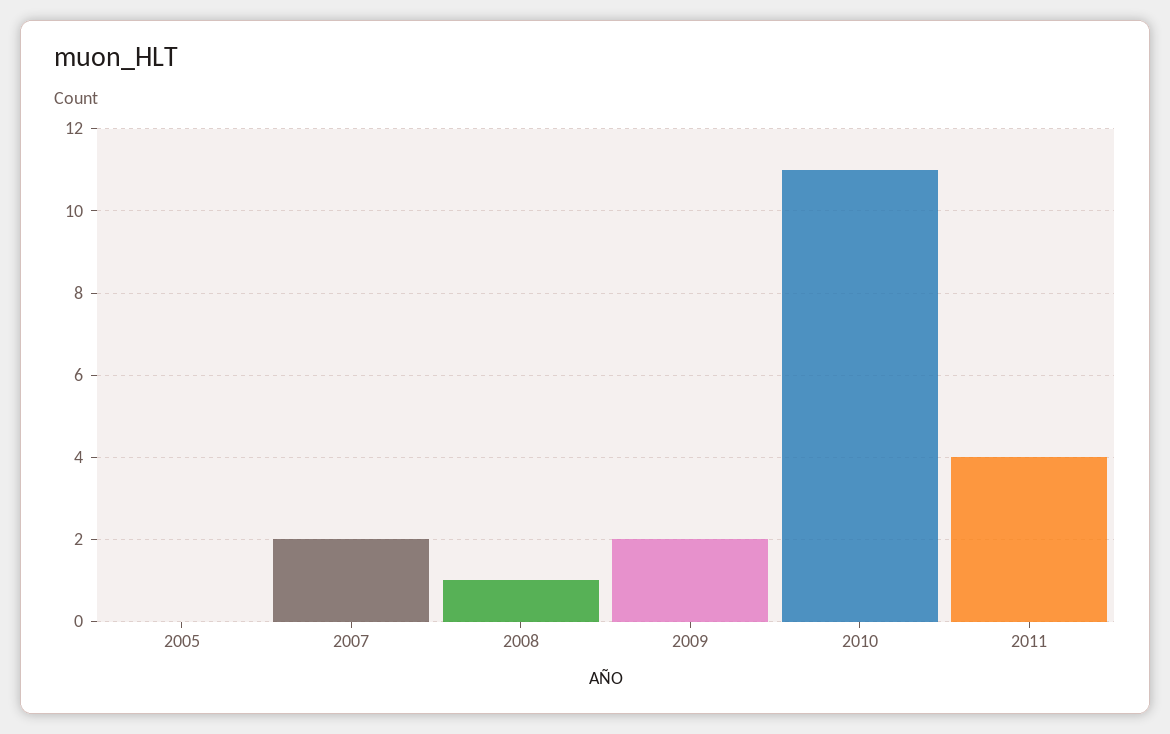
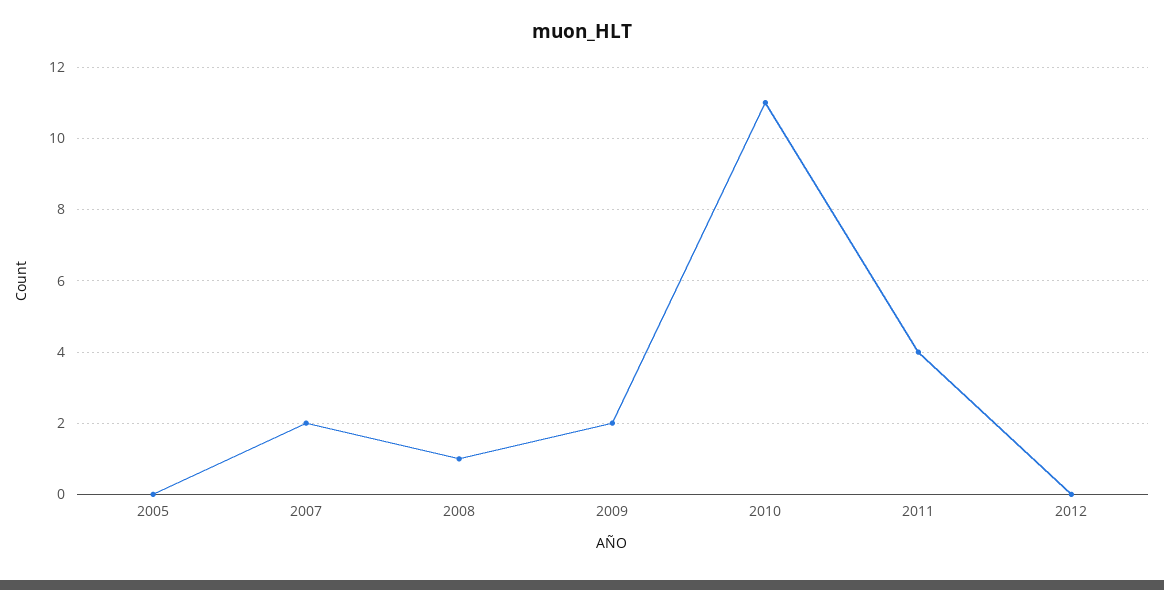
2012: none -> 0

